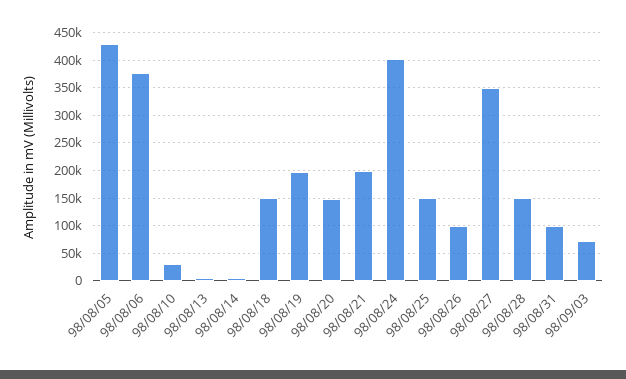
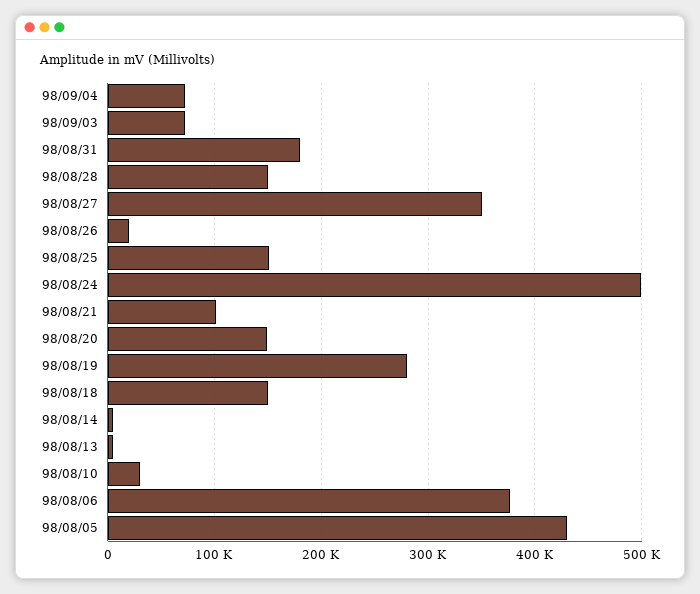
98/08/19: 200000 -> 280000
98/08/21: 200000 -> 100000
98/08/24: 400000 -> 500000
98/08/26: 100000 -> 20000
98/08/31: 100000 -> 180000
98/09/04: none -> 70000

